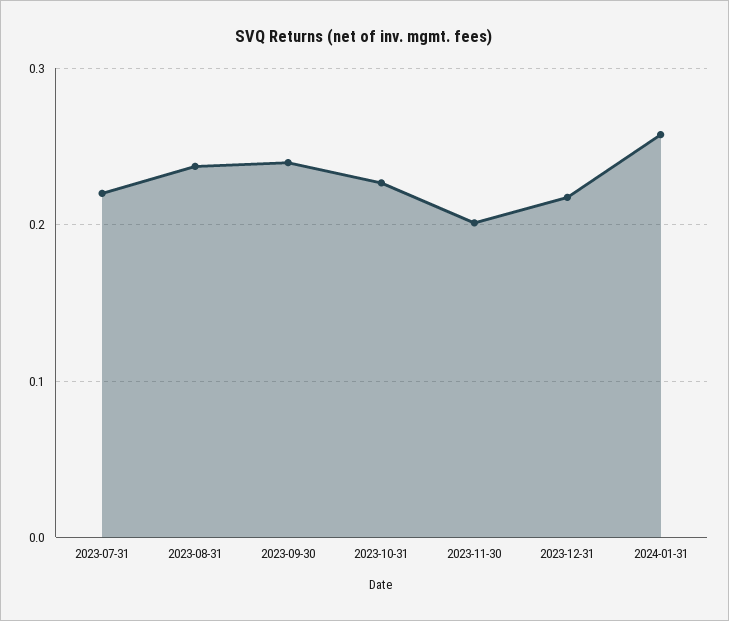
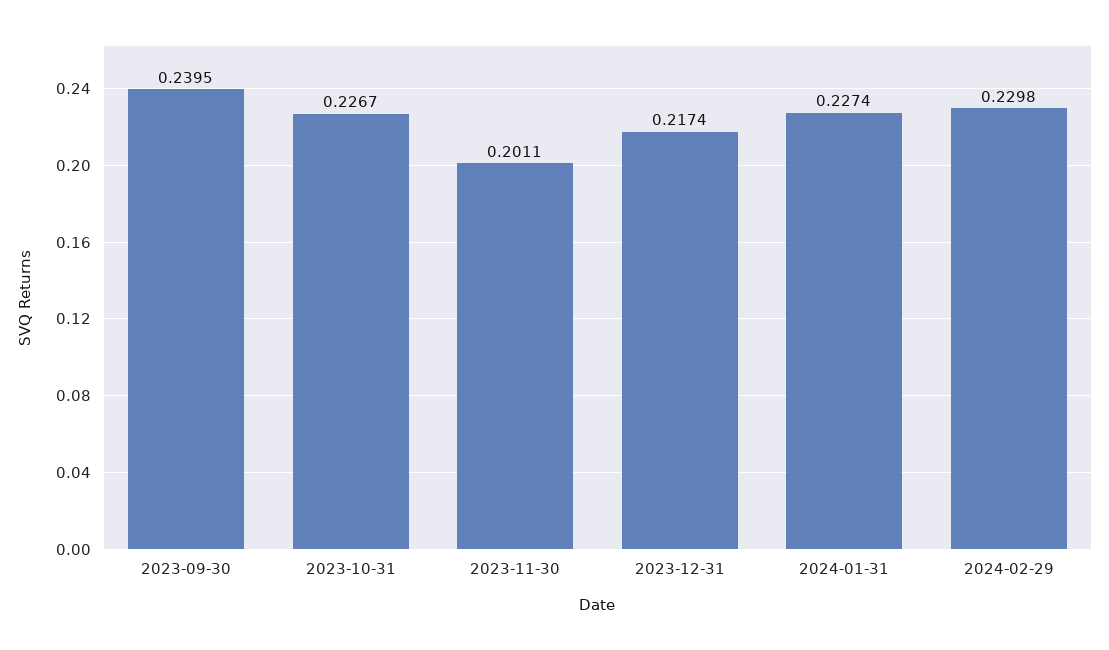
2023-07-31: 0.22 -> none
2023-08-31: 0.24 -> none
2024-01-31: 0.26 -> 0.2274
2024-02-29: none -> 0.2298

